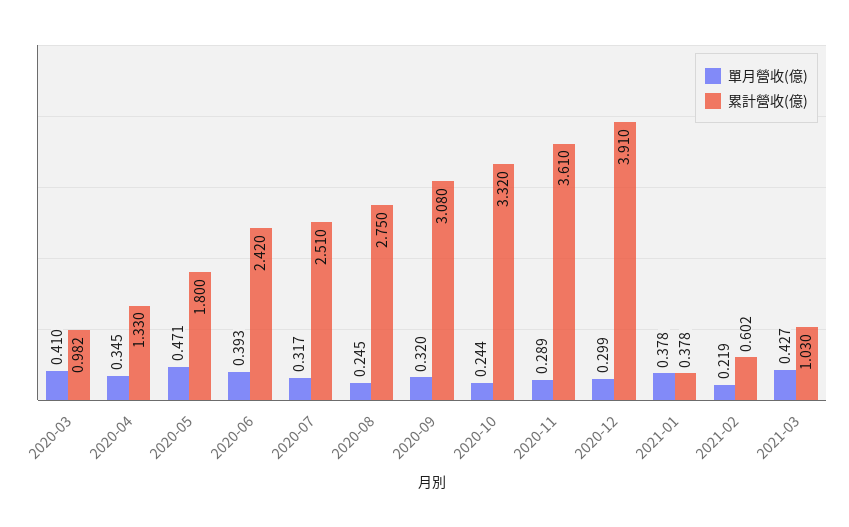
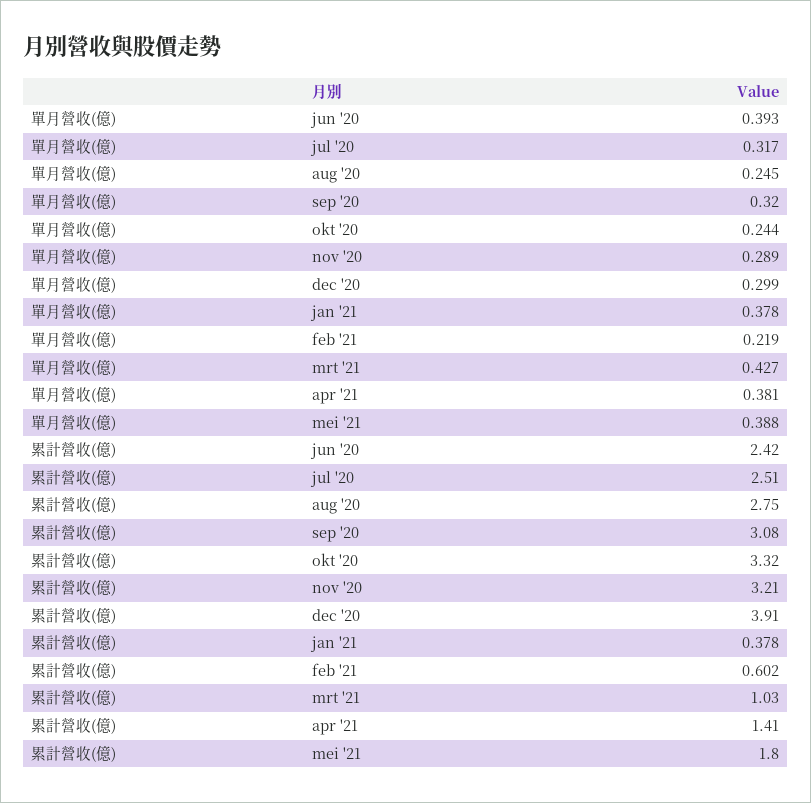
單月營收(億), 2020-03: 0.41 -> none
累計營收(億), 2020-03: 0.982 -> none
單月營收(億), 2020-04: 0.345 -> none
累計營收(億), 2020-04: 1.33 -> none
單月營收(億), 2020-05: 0.471 -> none
累計營收(億), 2020-05: 1.8 -> none
累計營收(億), 2020-11: 3.61 -> 3.21
單月營收(億), apr '21: none -> 0.381
單月營收(億), mei '21: none -> 0.388
累計營收(億), apr '21: none -> 1.41
累計營收(億), mei '21: none -> 1.8

